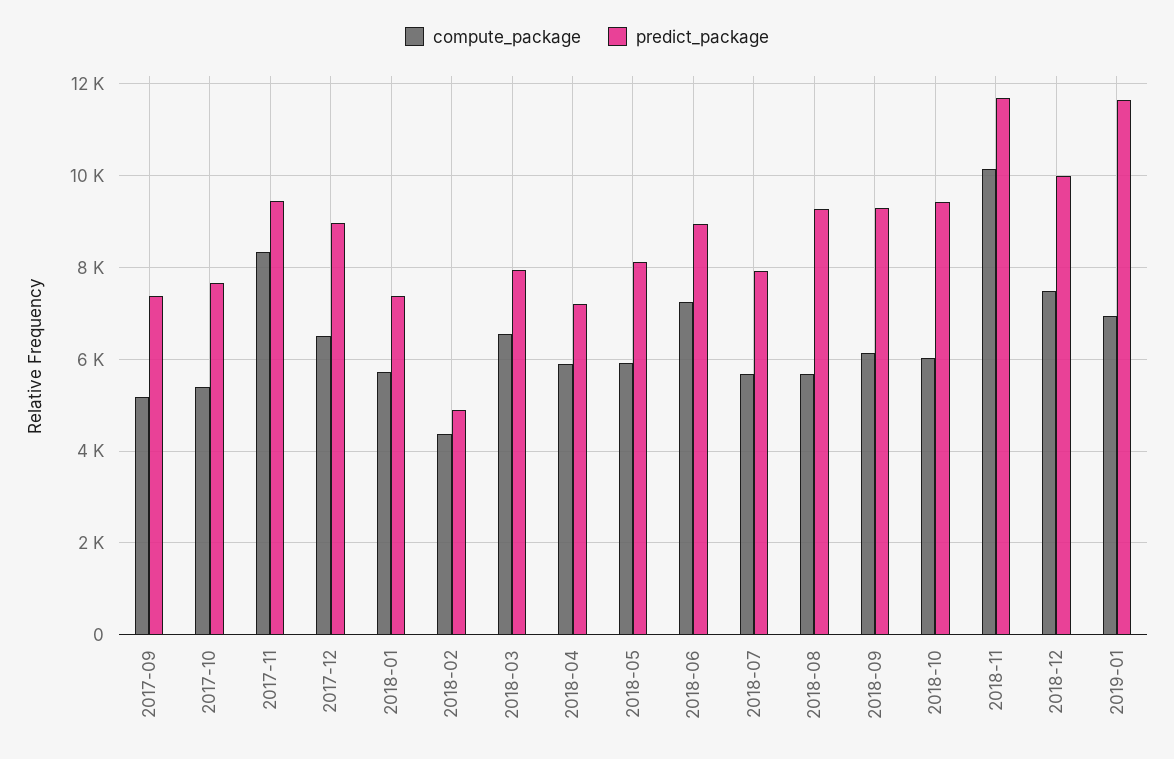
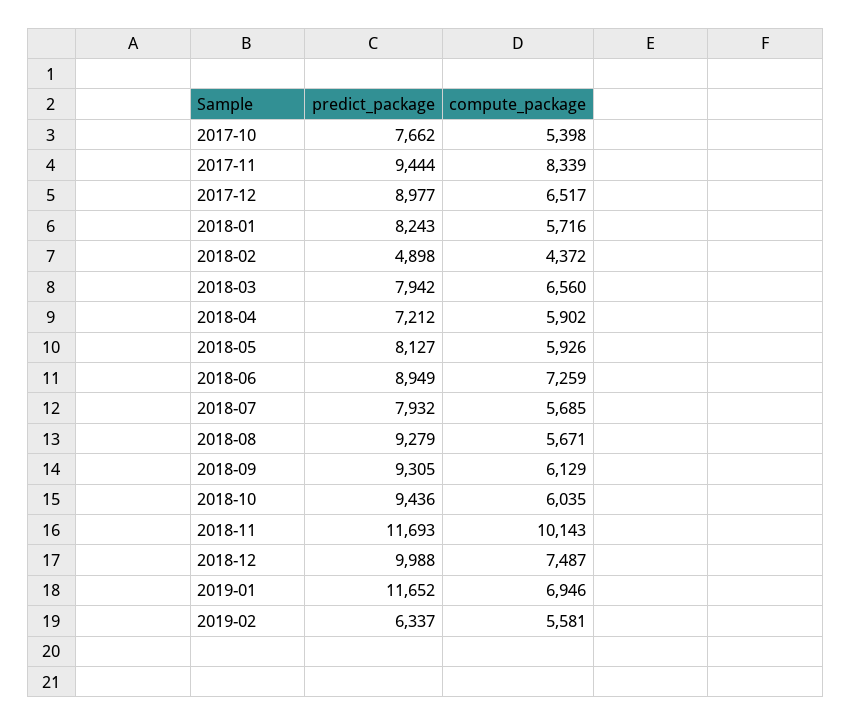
compute_package, 2017-09: 5200 -> none
predict_package, 2017-09: 7400 -> none
predict_package, 2018-01: 7400 -> 8243
predict_package, 2019-02: none -> 6337
compute_package, 2019-02: none -> 5581

